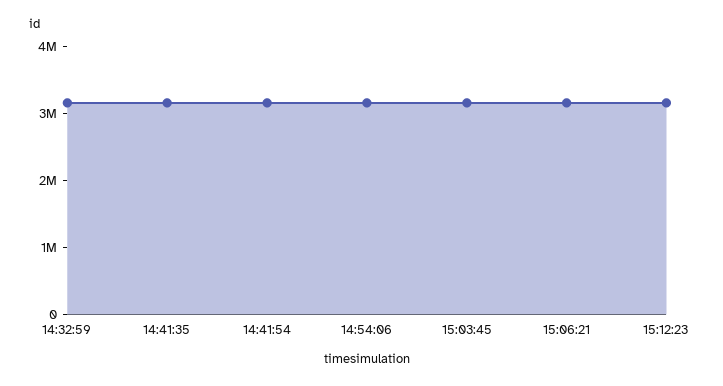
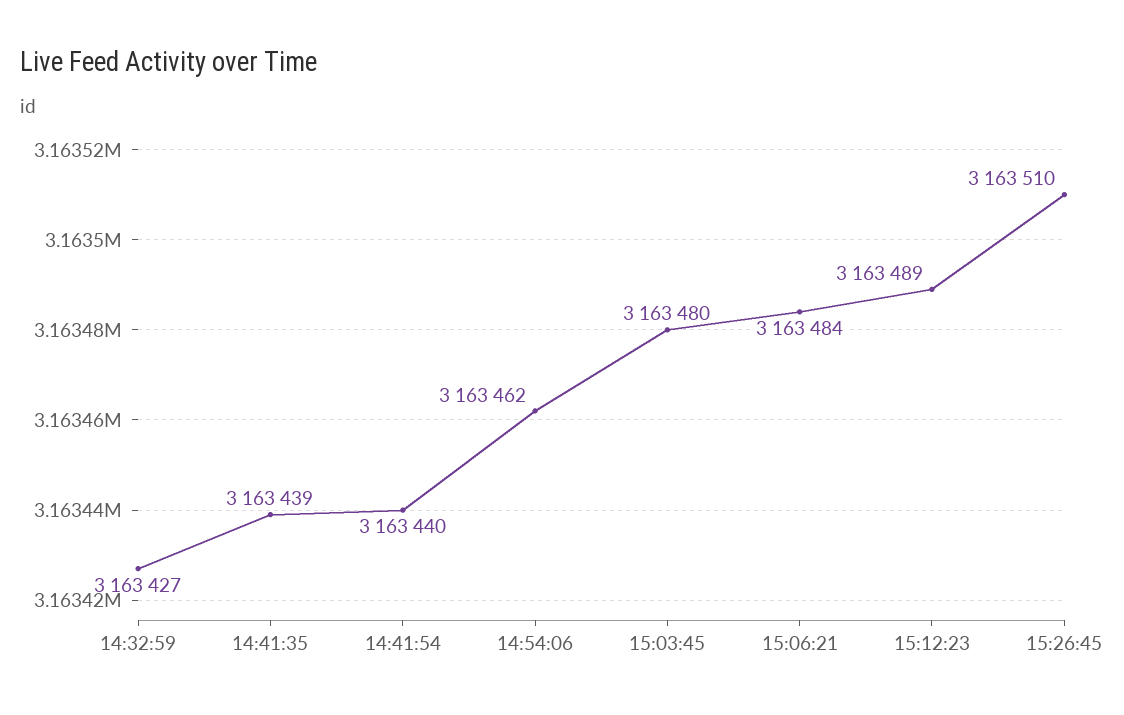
15:26:45: none -> 3163510

